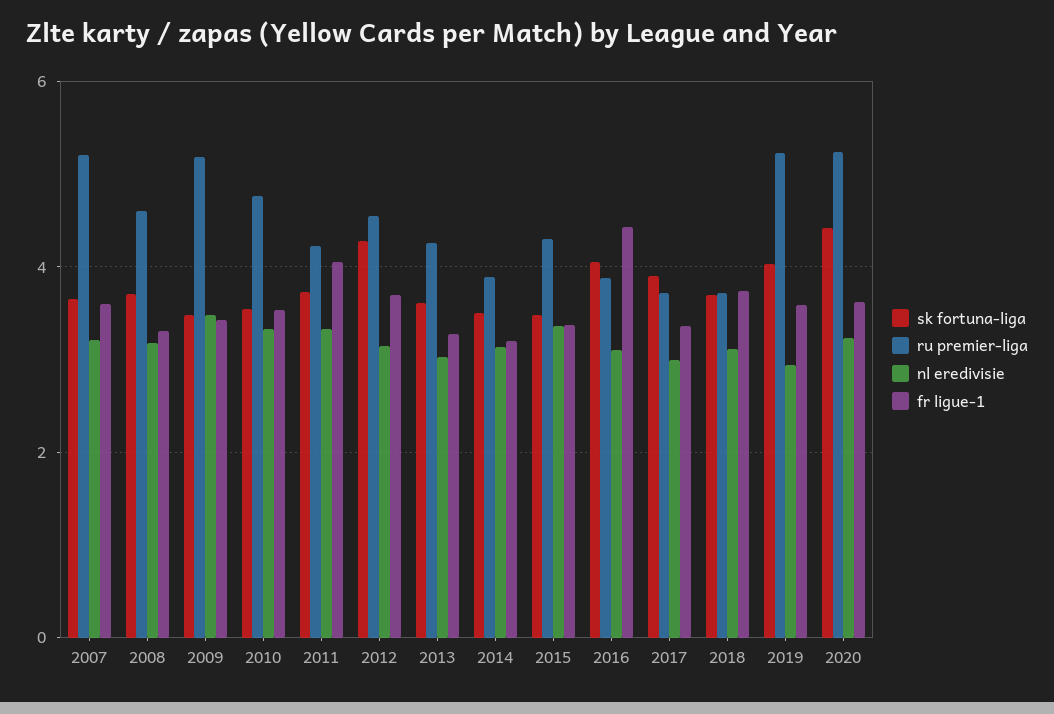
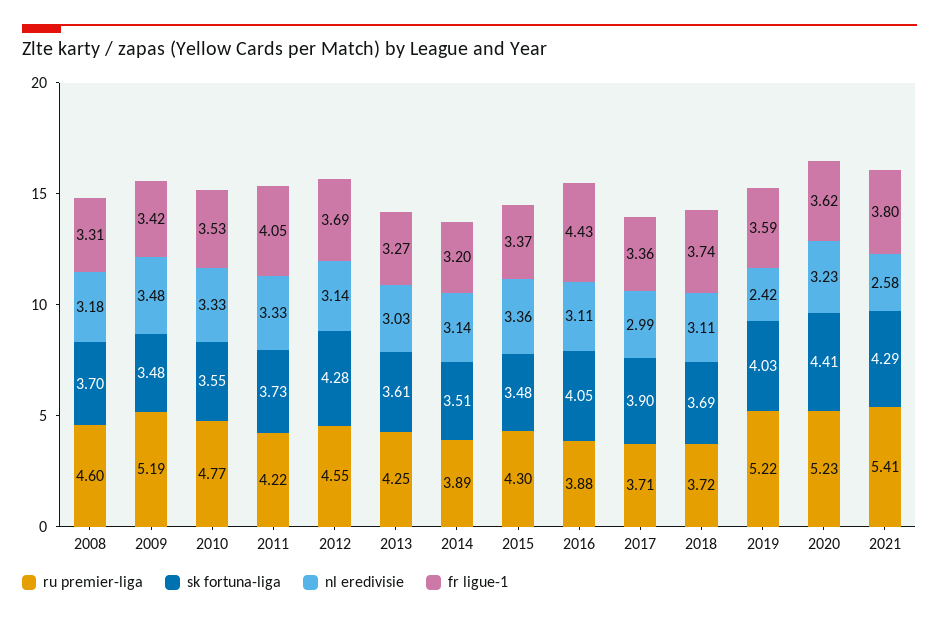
sk fortuna-liga, 2007: 3.6 -> none
ru premier-liga, 2007: 5.2 -> none
nl eredivisie, 2007: 3.2 -> none
fr ligue-1, 2007: 3.6 -> none
nl eredivisie, 2019: 3 -> 2.42
ru premier-liga, 2021: none -> 5.41
sk fortuna-liga, 2021: none -> 4.29
nl eredivisie, 2021: none -> 2.58
fr ligue-1, 2021: none -> 3.8

